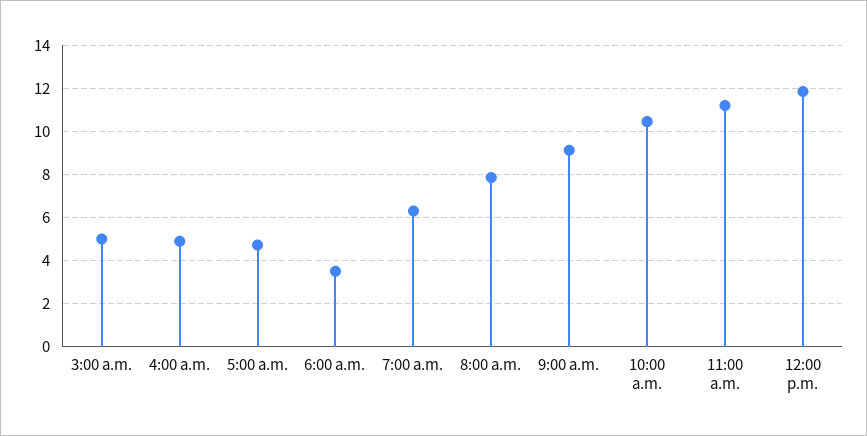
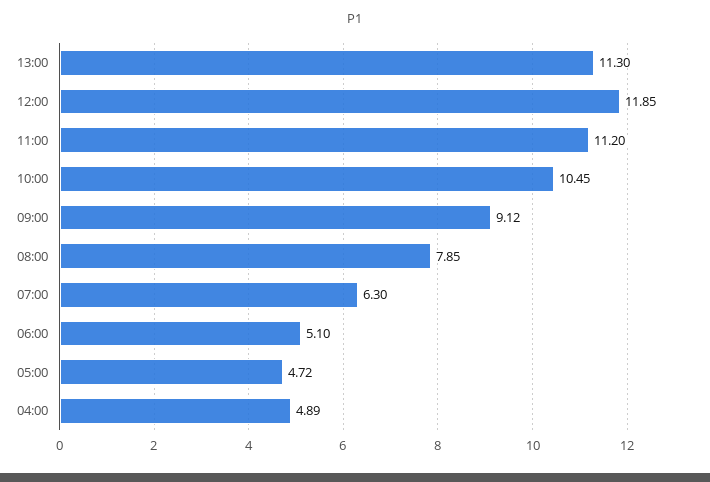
3:00 a.m.: 5 -> none
6:00 a.m.: 3.5 -> 5.1
13:00: none -> 11.3

